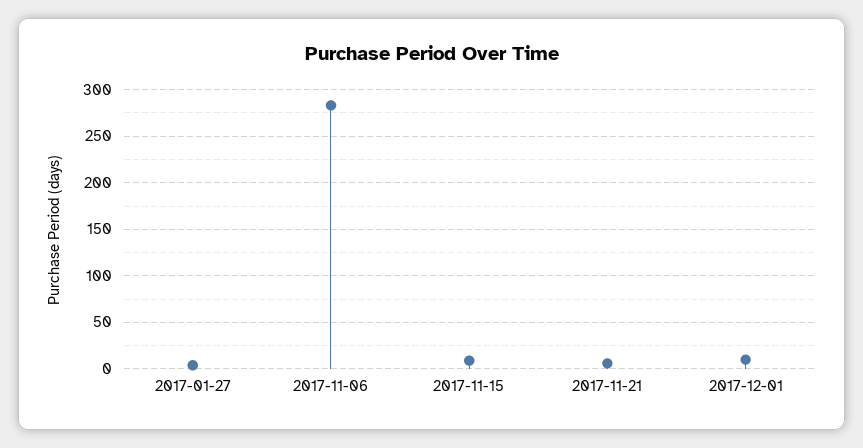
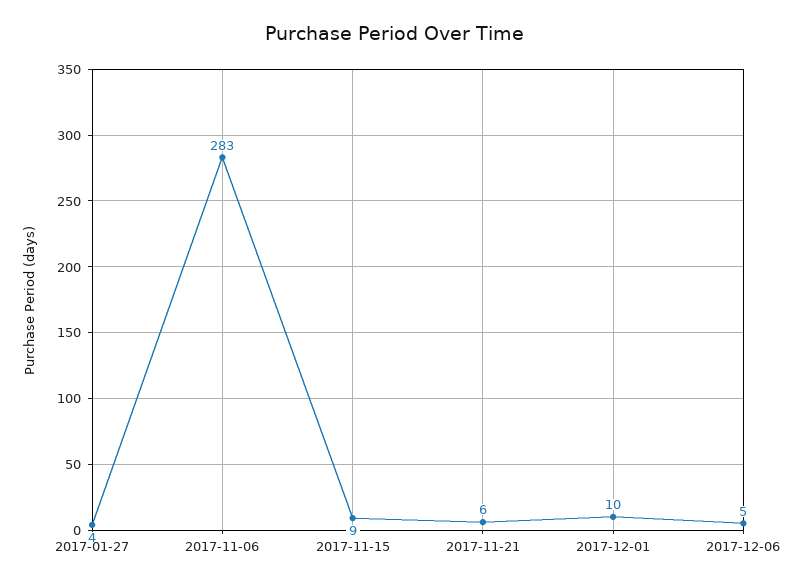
2017-12-06: none -> 5

